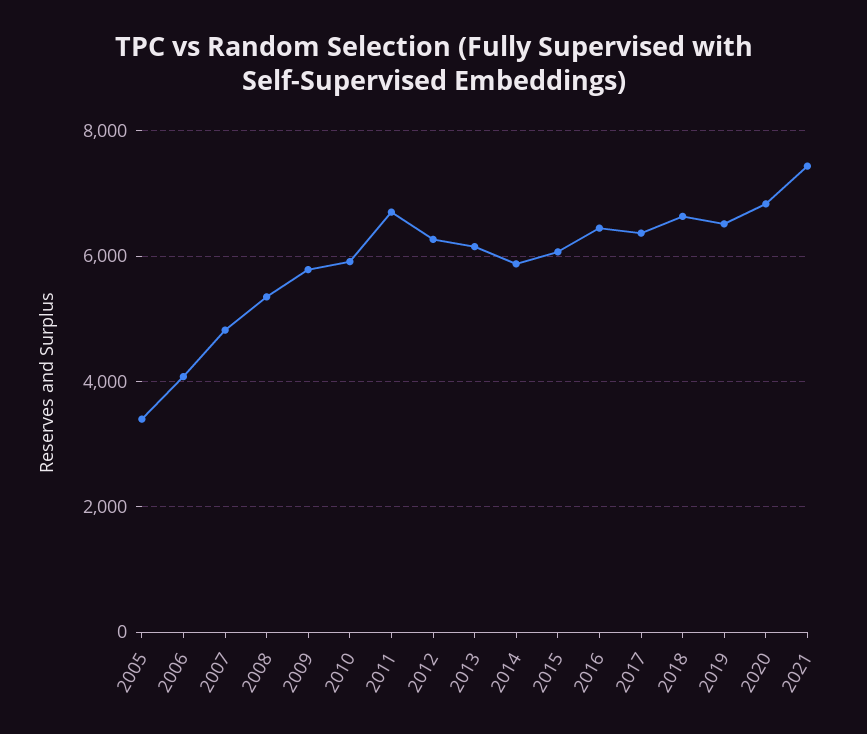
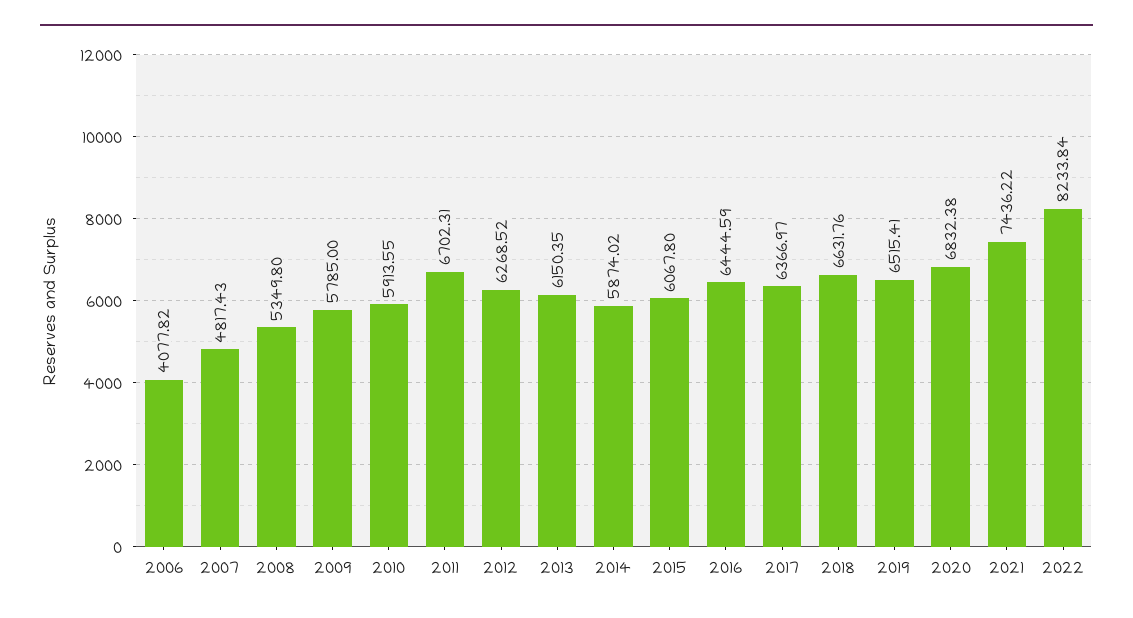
2005: 3400 -> none
2022: none -> 8233.84

